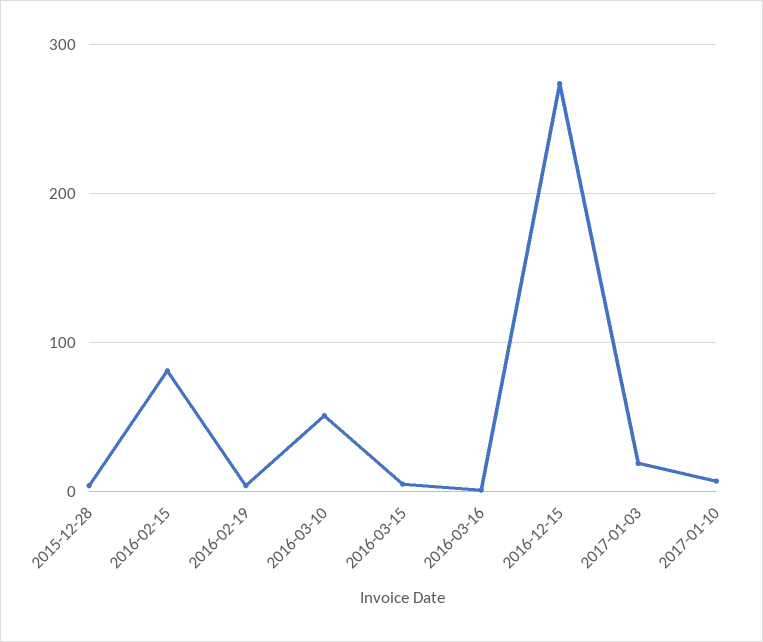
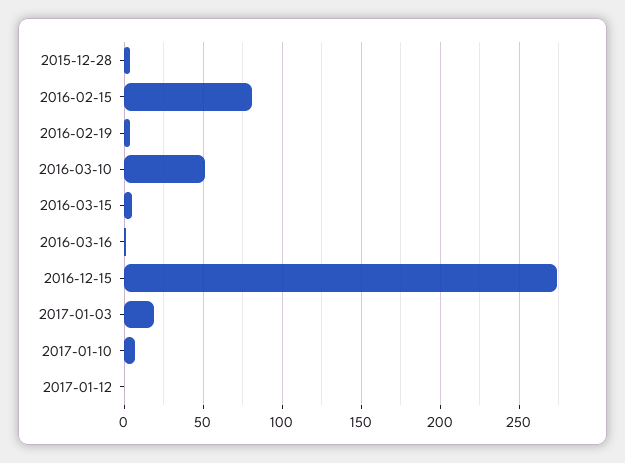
2017-01-12: none -> 0

